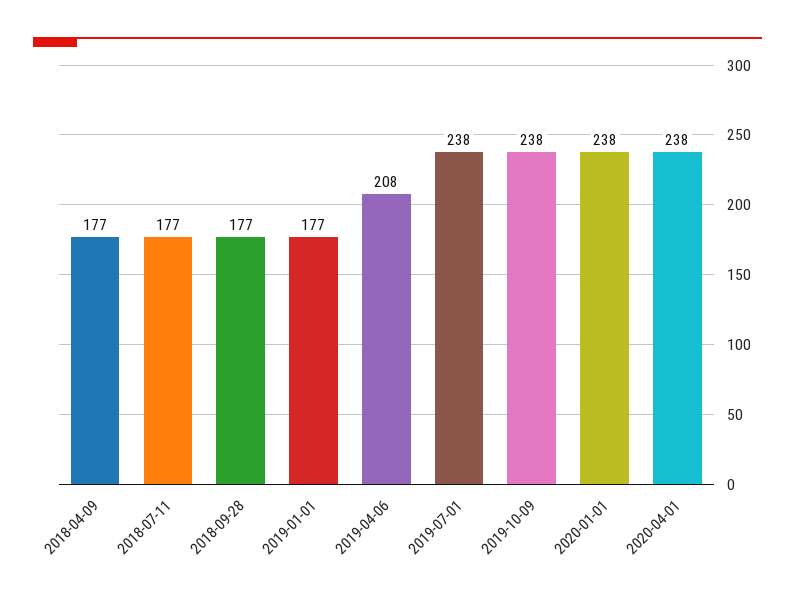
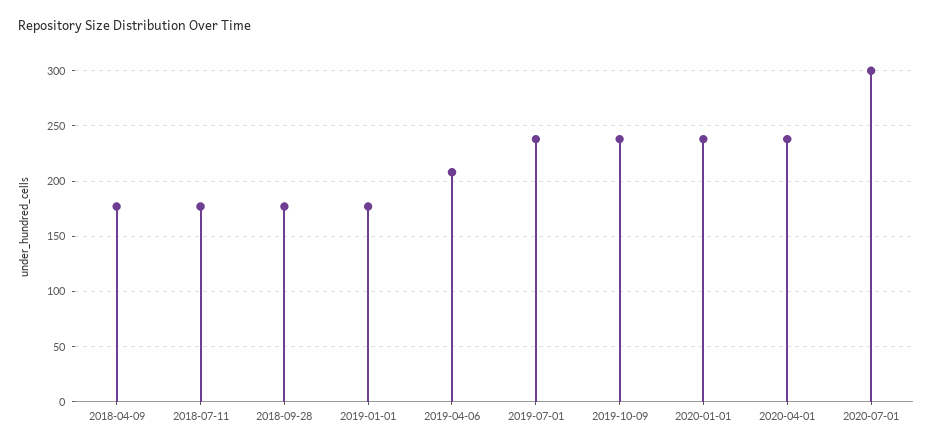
2020-07-01: none -> 300

